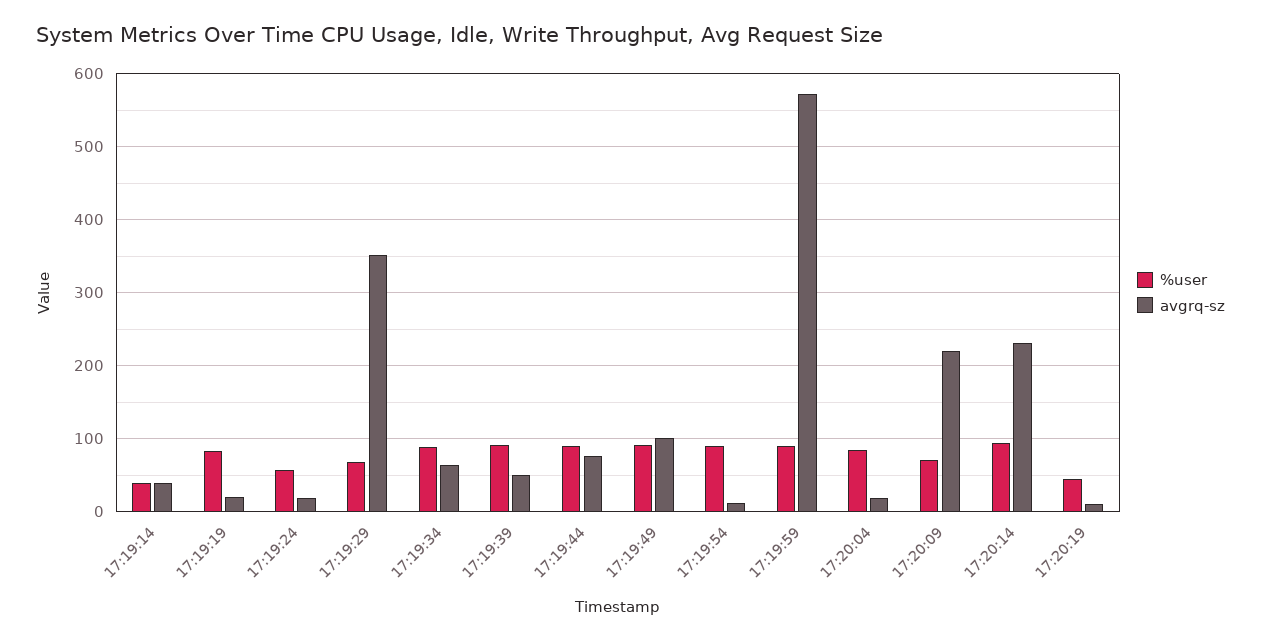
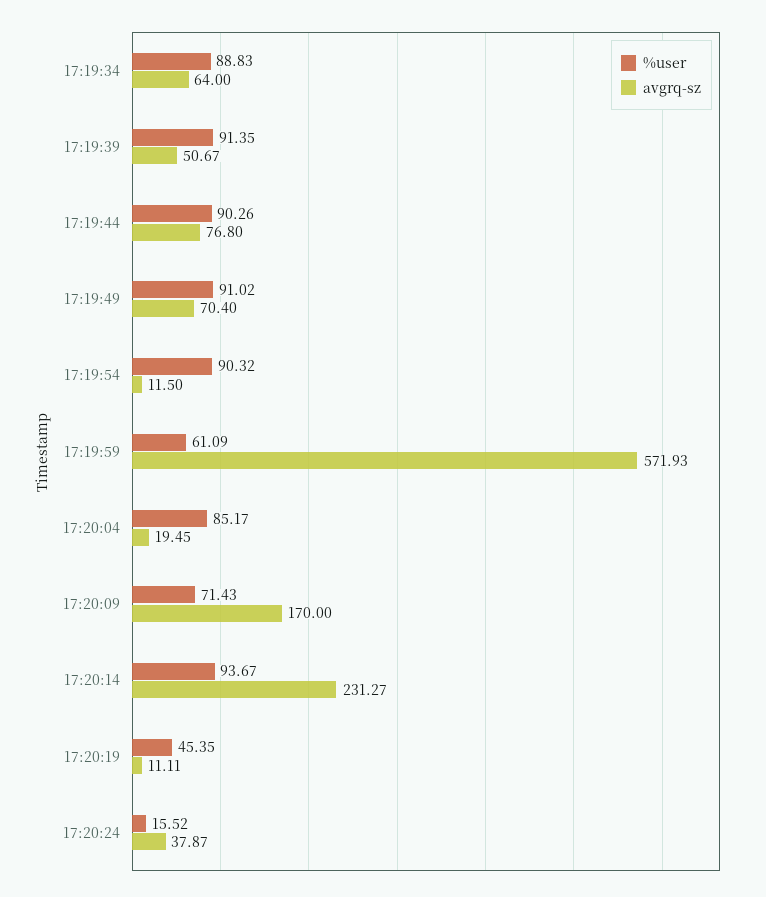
%user, 17:19:14: 40 -> none
avgrq-sz, 17:19:14: 40 -> none
%user, 17:19:19: 80 -> none
avgrq-sz, 17:19:19: 20 -> none
%user, 17:19:24: 60 -> none
avgrq-sz, 17:19:24: 20 -> none
%user, 17:19:29: 70 -> none
avgrq-sz, 17:19:29: 350 -> none
avgrq-sz, 17:19:49: 100 -> 70.4
%user, 17:19:59: 90 -> 61.09
avgrq-sz, 17:20:09: 220 -> 170
%user, 17:20:24: none -> 15.52
avgrq-sz, 17:20:24: none -> 37.87

